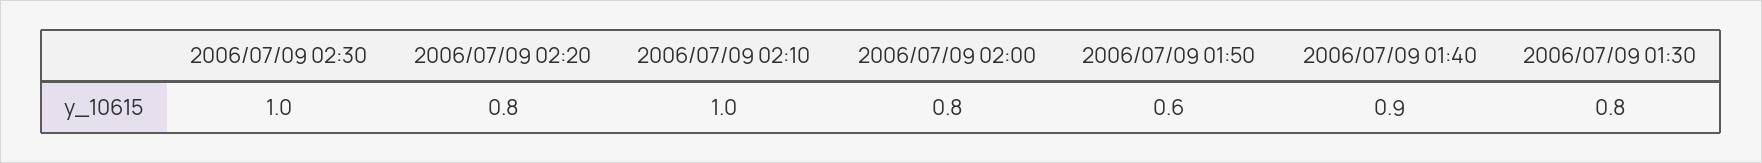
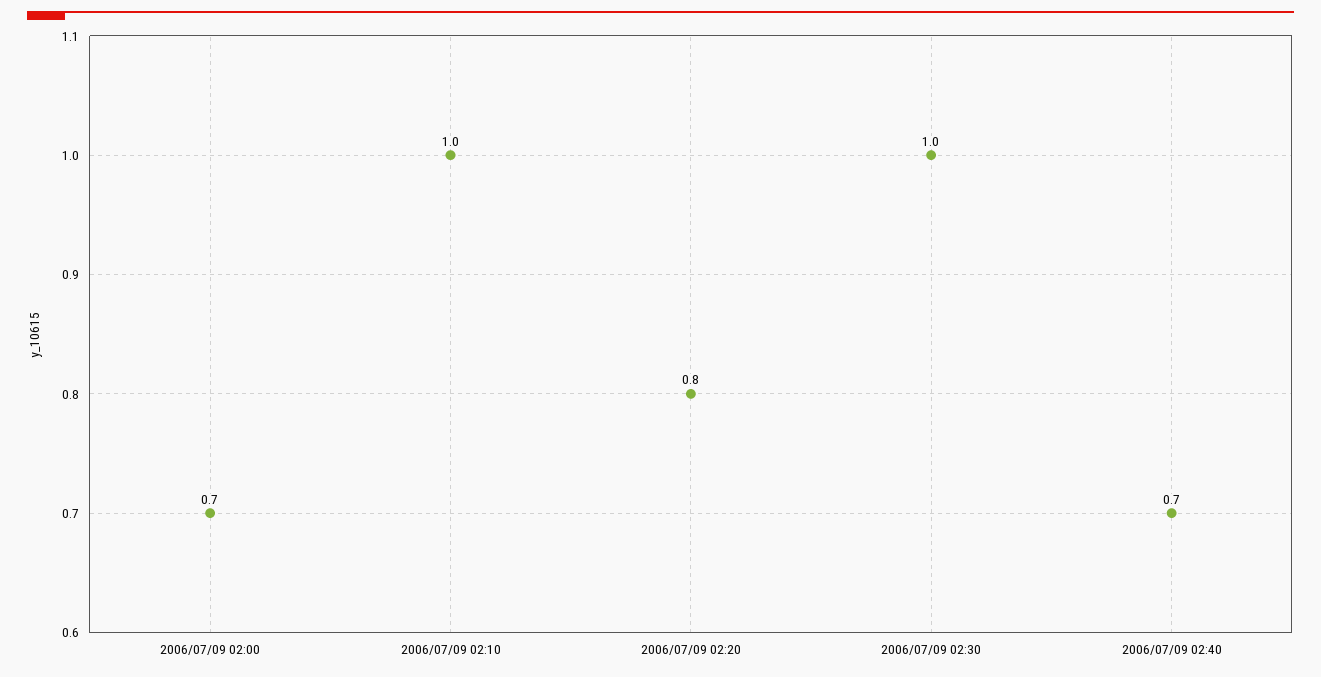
2006/07/09 02:00: 0.8 -> 0.7
2006/07/09 01:50: 0.6 -> none
2006/07/09 01:40: 0.9 -> none
2006/07/09 01:30: 0.8 -> none
2006/07/09 02:40: none -> 0.7

